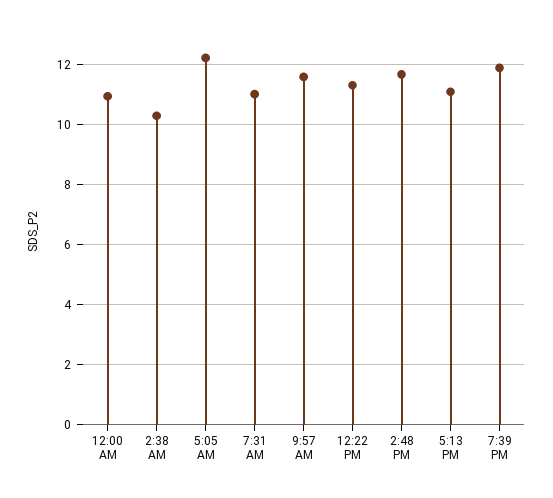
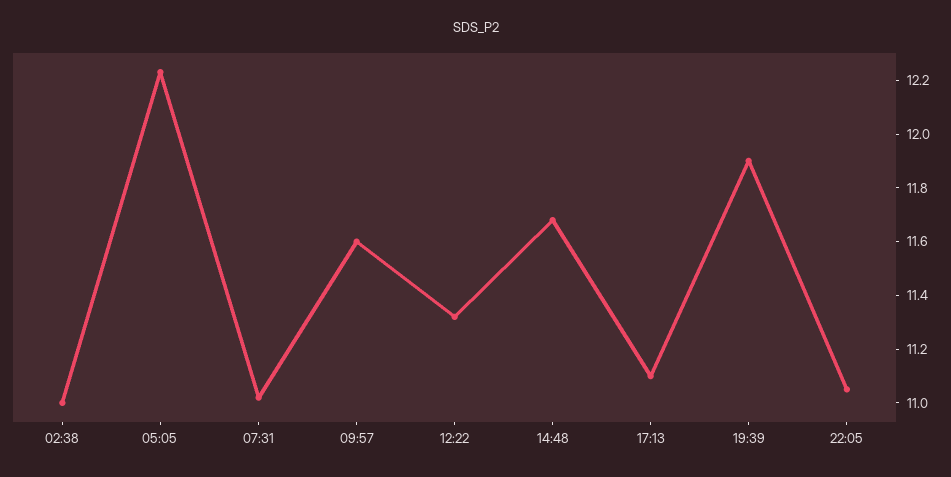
12:00 AM: 11 -> none
2:38 AM: 10.25 -> 11
22:05: none -> 11.05

